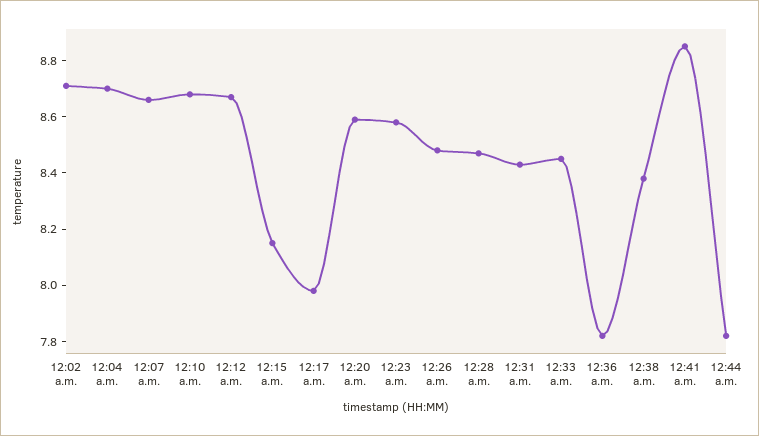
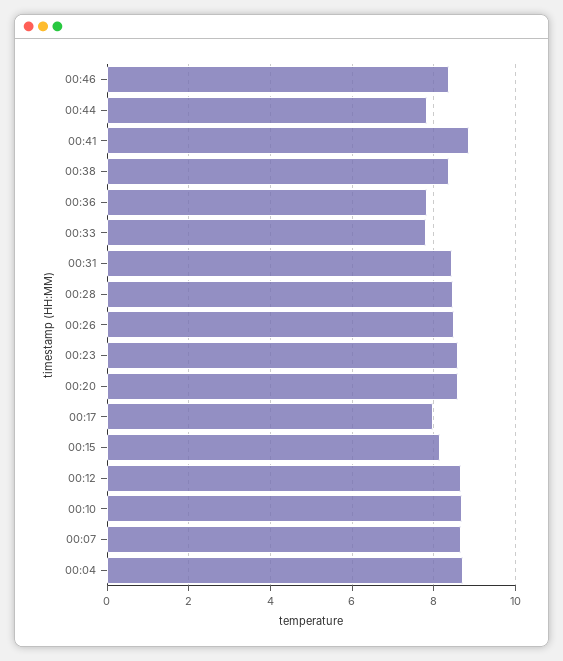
12:02 a.m.: 8.7 -> none
12:33 a.m.: 8.45 -> 7.8
00:46: none -> 8.4

